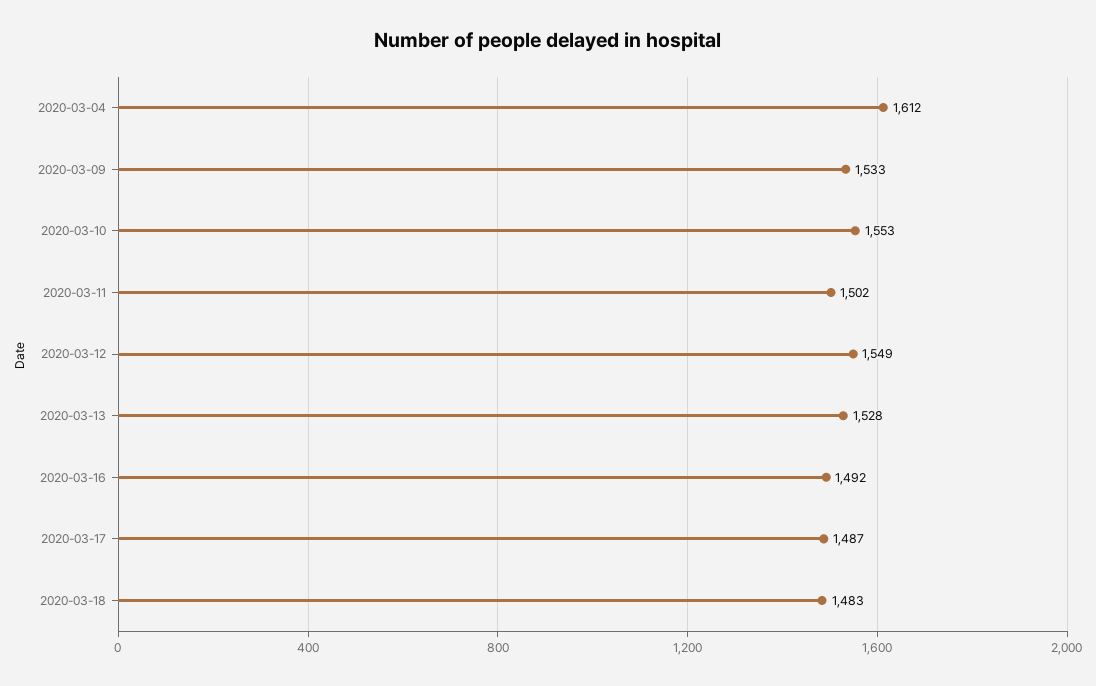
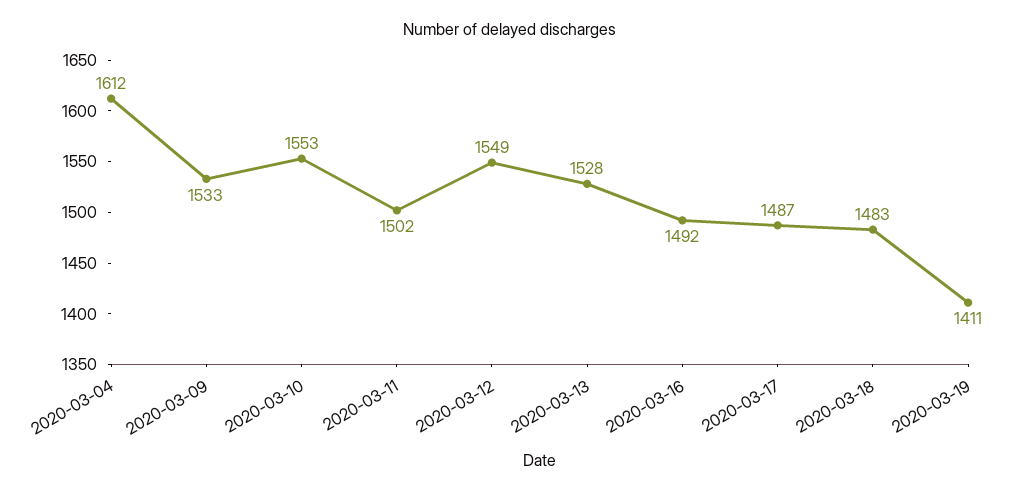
2020-03-19: none -> 1411

